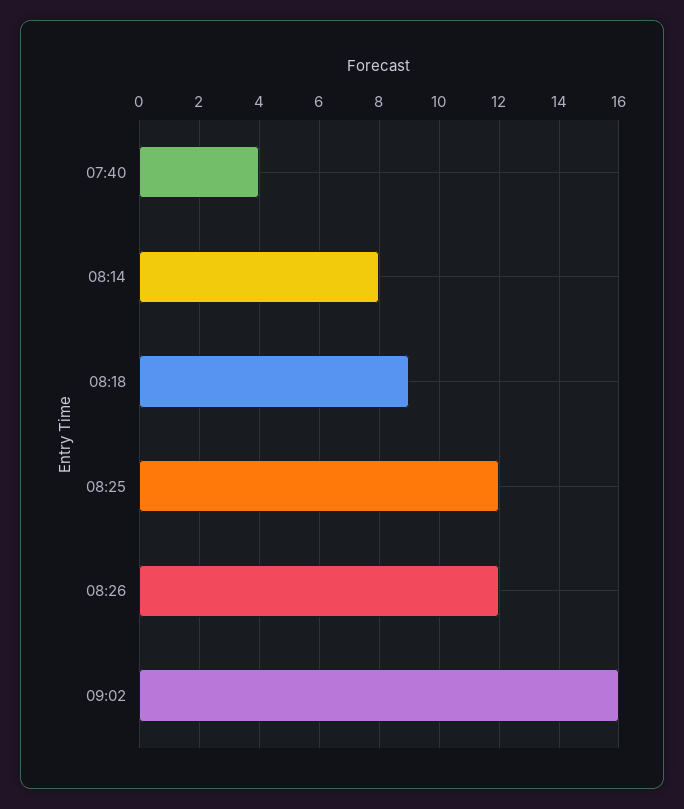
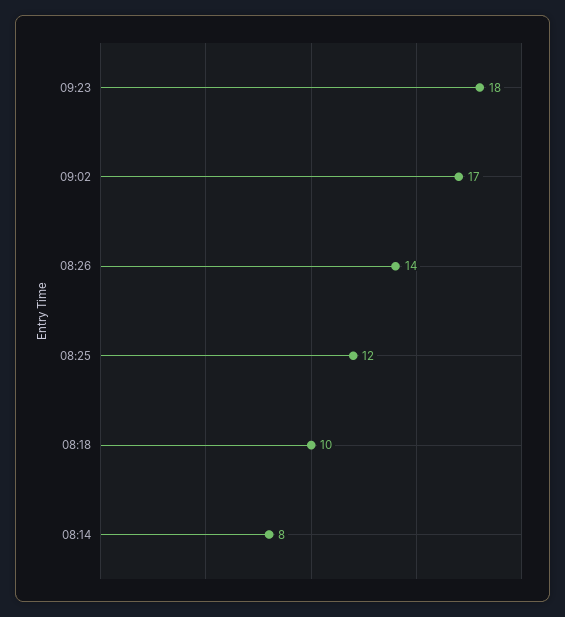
07:40: 4 -> none
08:18: 9 -> 10
08:26: 12 -> 14
09:02: 16 -> 17
09:23: none -> 18

